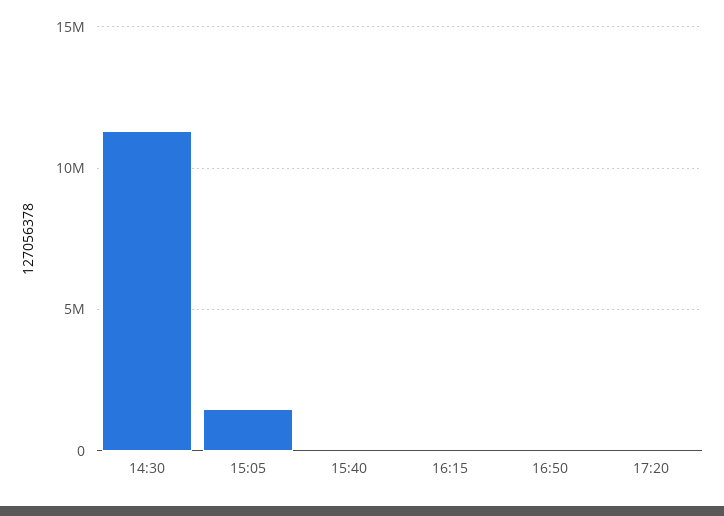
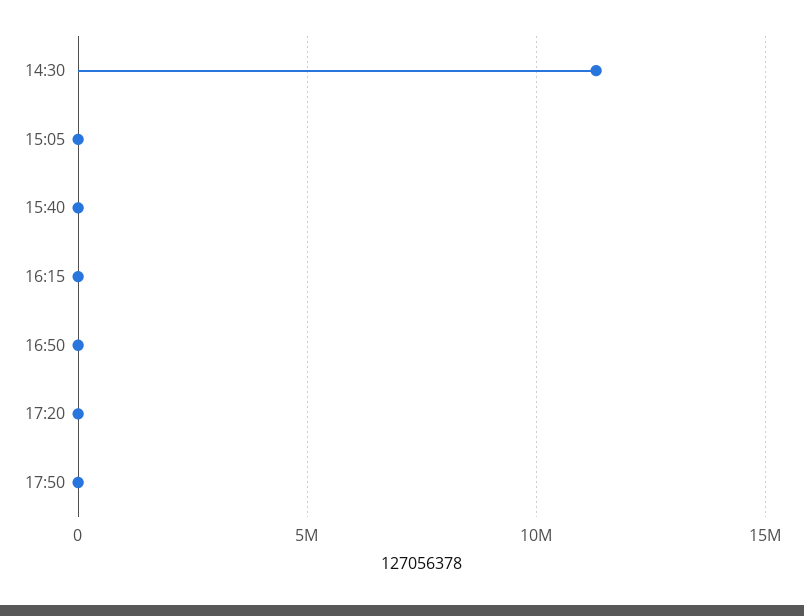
15:05: 1500000 -> 0
17:50: none -> 0

